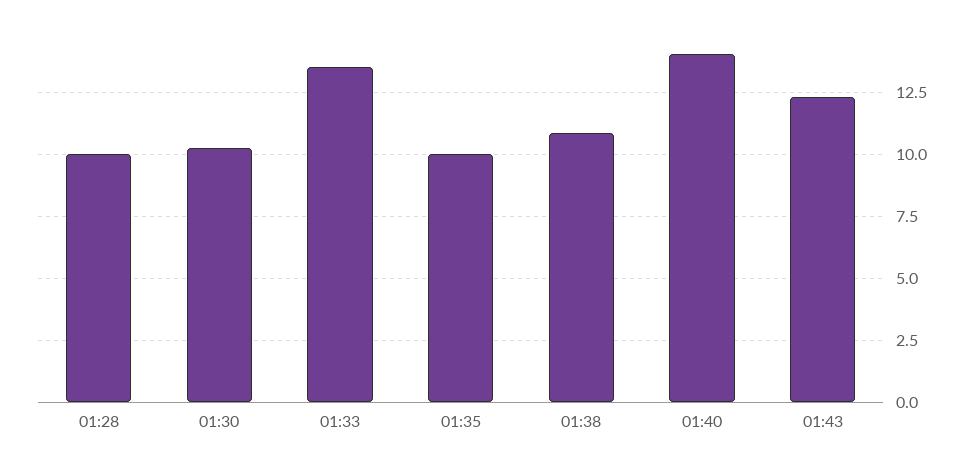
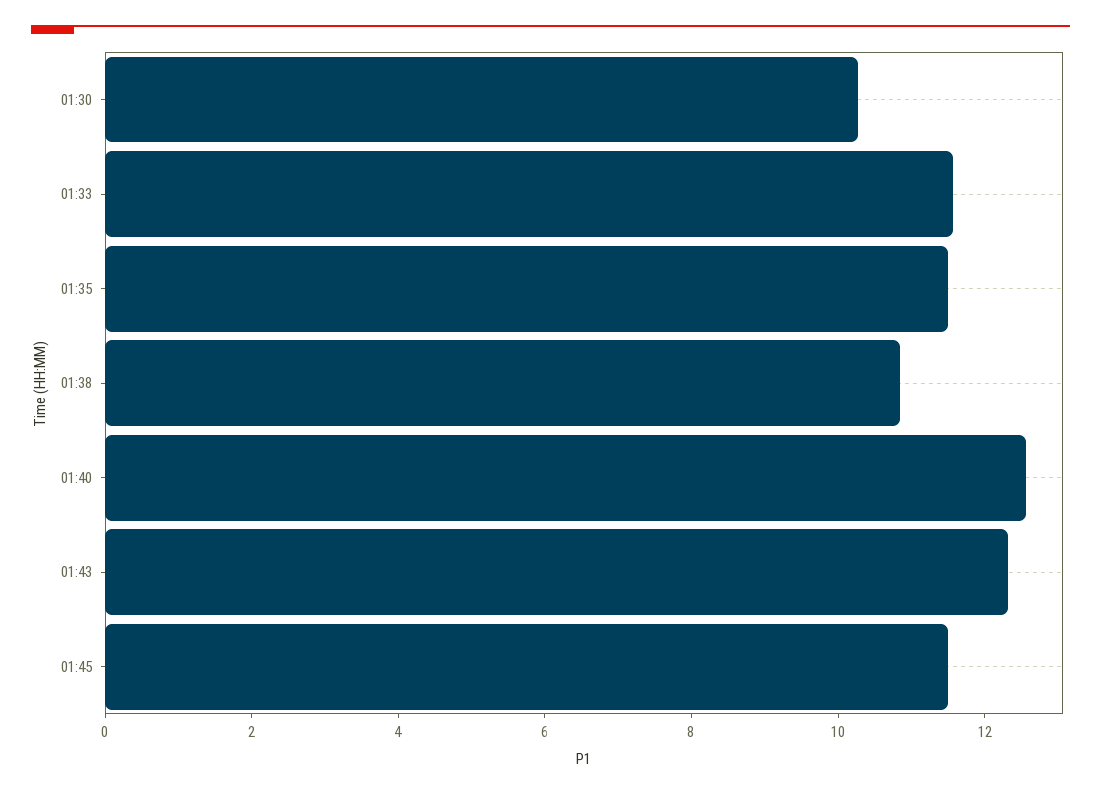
01:28: 10 -> none
01:33: 13.5 -> 11.5
01:35: 10 -> 11.5
01:40: 14 -> 12.5
01:45: none -> 11.5

